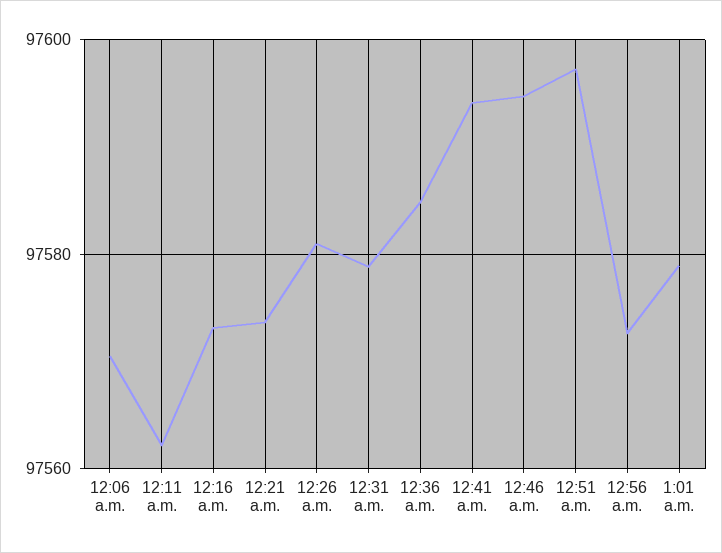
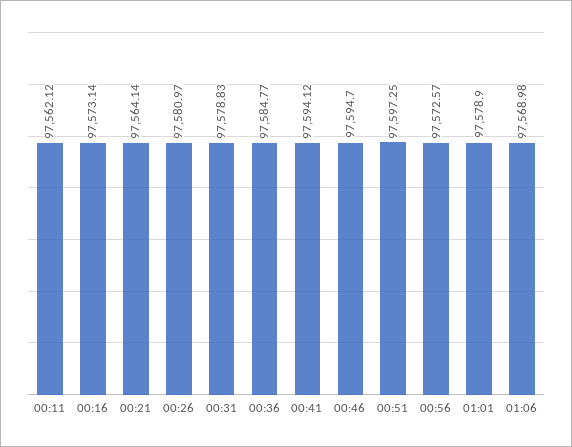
12:06 a.m.: 97570 -> none
12:21 a.m.: 97574 -> 97564.14
01:06: none -> 97568.98

